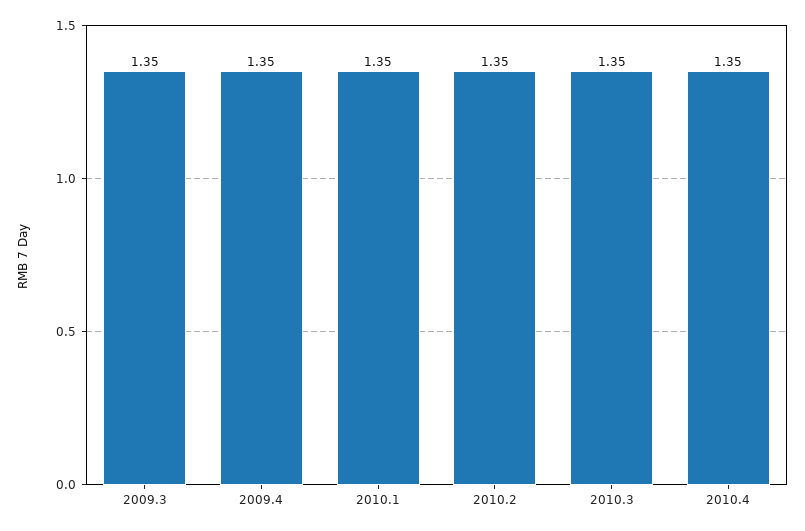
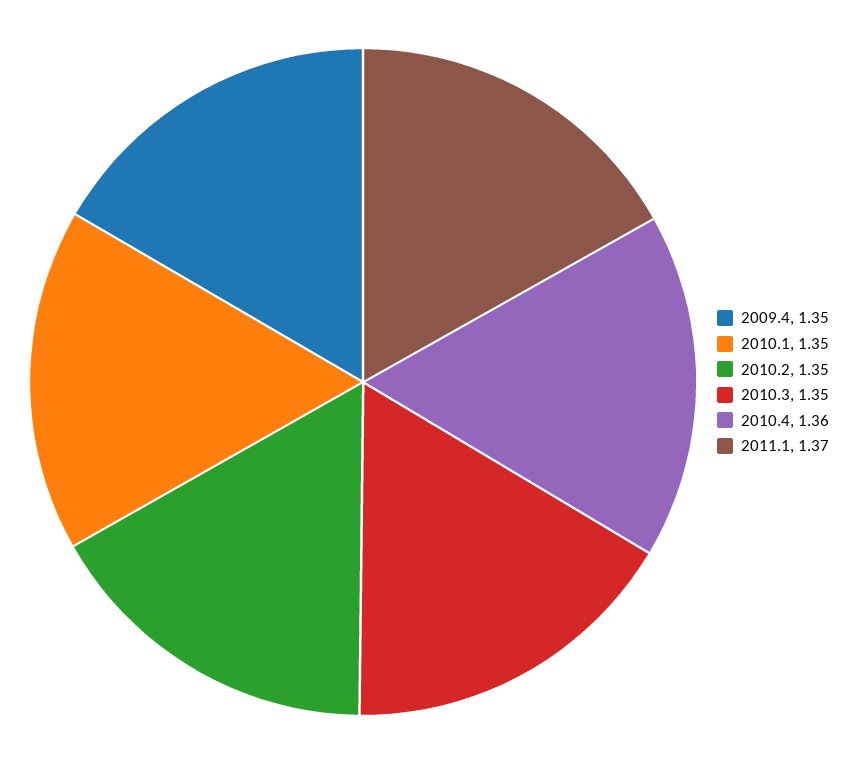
2009.3: 1.35 -> none
2010.4: 1.35 -> 1.36
2011.1: none -> 1.37

